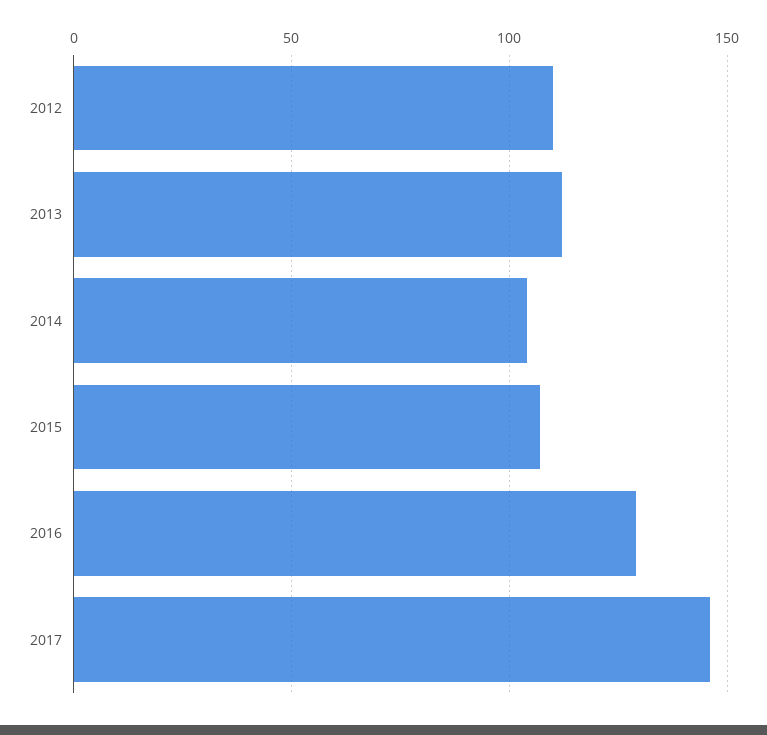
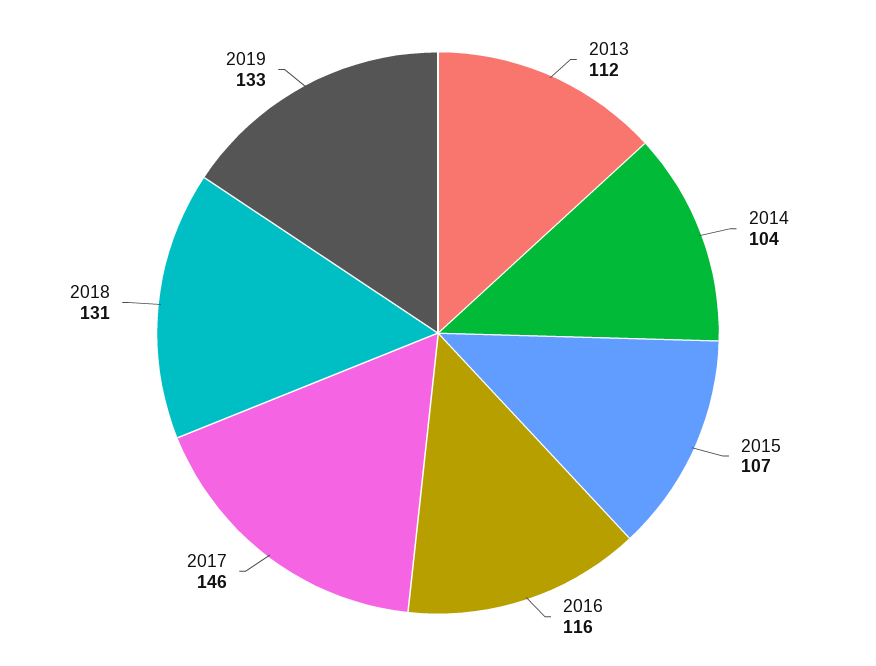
2012: 110 -> none
2016: 130 -> 116
2018: none -> 131
2019: none -> 133

